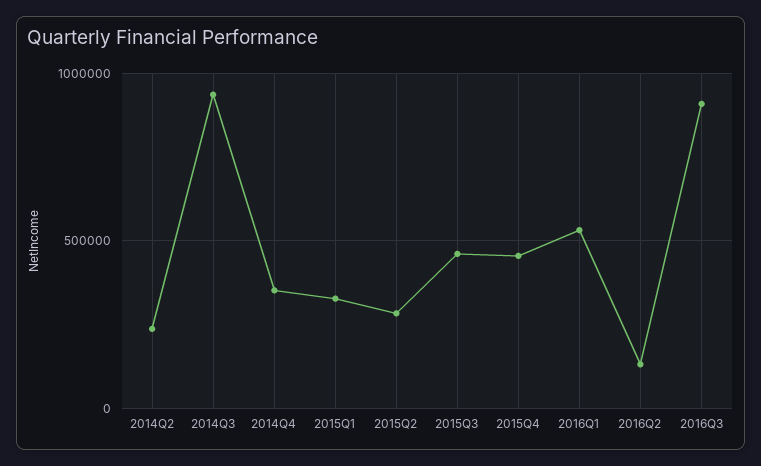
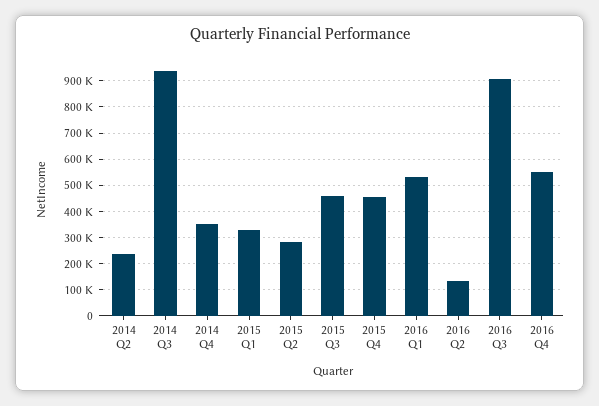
2016 Q4: none -> 550000

